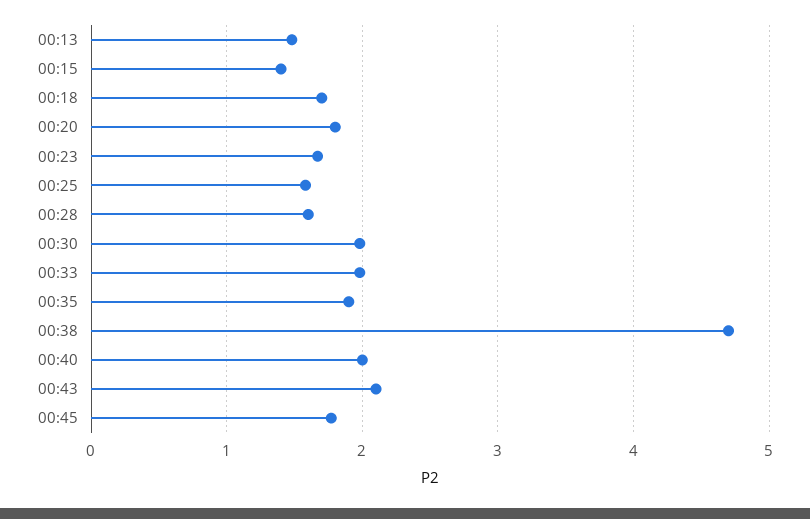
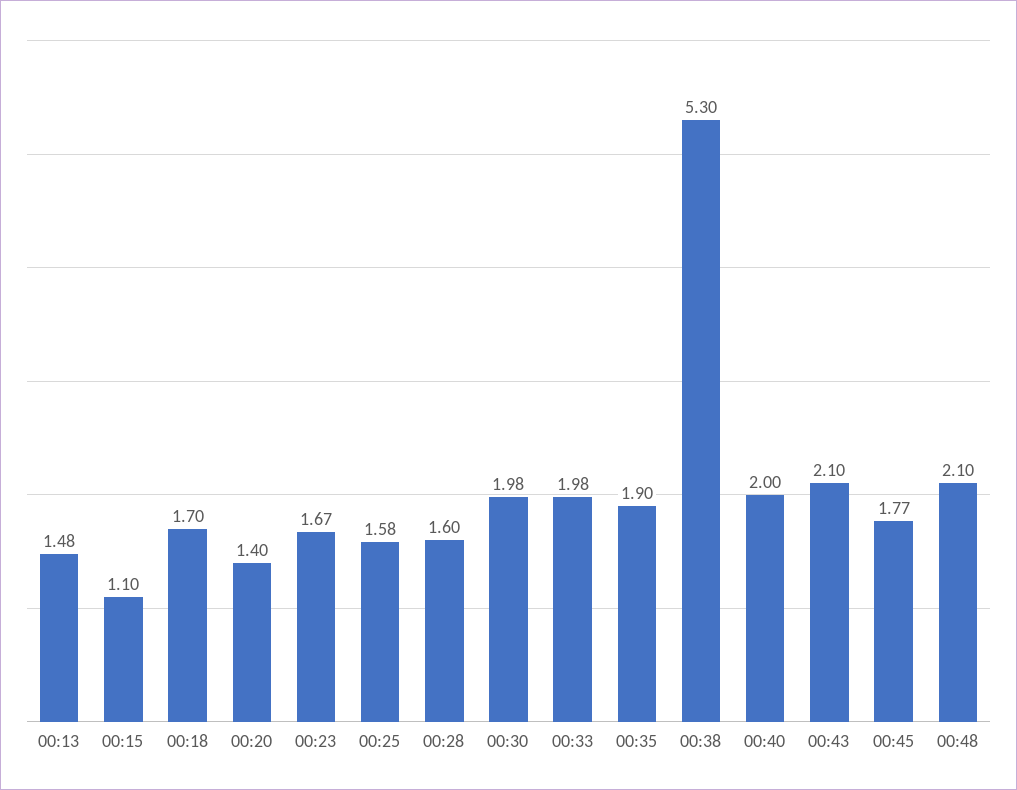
00:15: 1.4 -> 1.1
00:20: 1.8 -> 1.4
00:38: 4.7 -> 5.3
00:48: none -> 2.1

